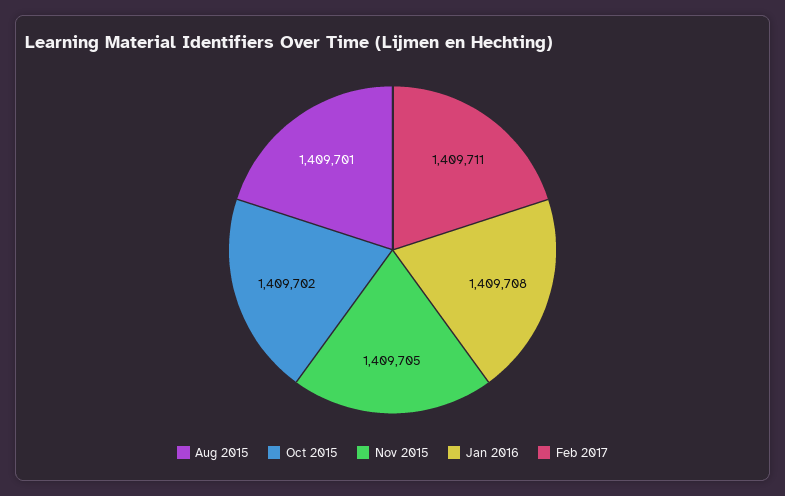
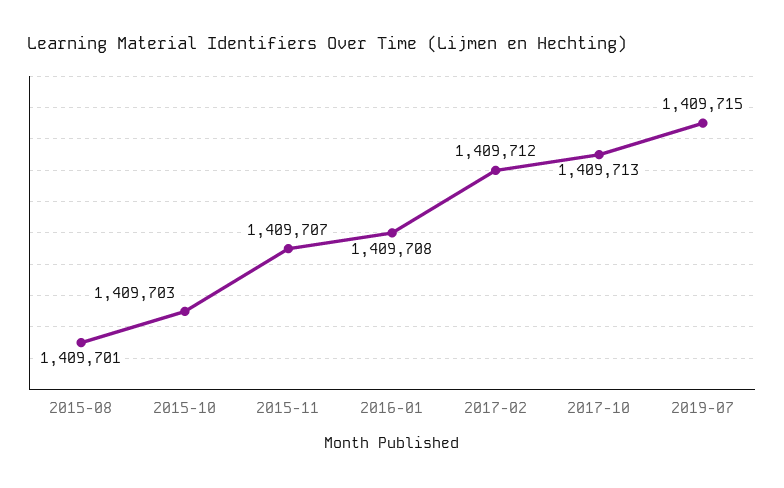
Oct 2015: 1409702 -> 1409703
Nov 2015: 1409705 -> 1409707
Feb 2017: 1409711 -> 1409712
2017-10: none -> 1409713
2019-07: none -> 1409715

